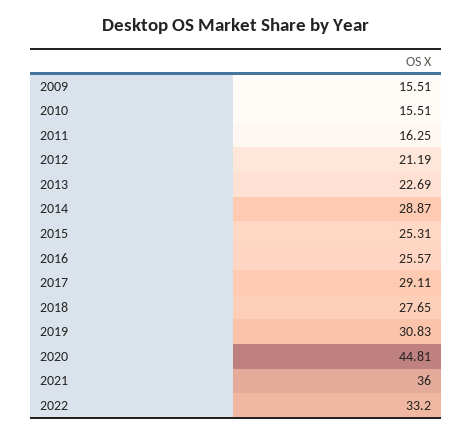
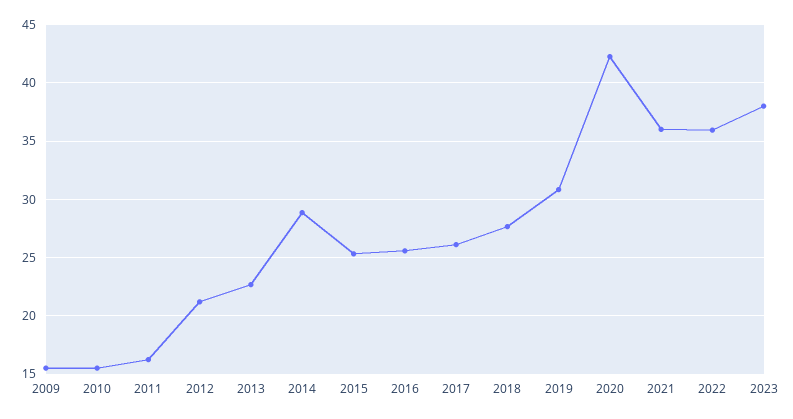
2017: 29.11 -> 26
2020: 44.81 -> 42
2022: 33.2 -> 36
2023: none -> 38

